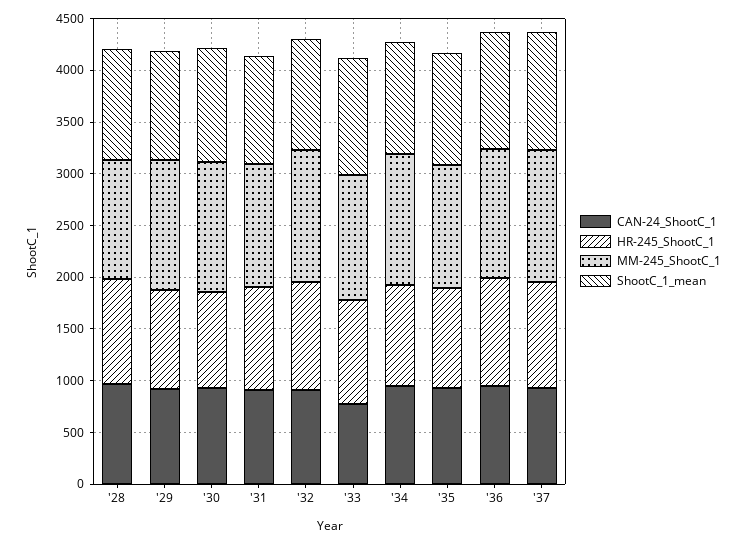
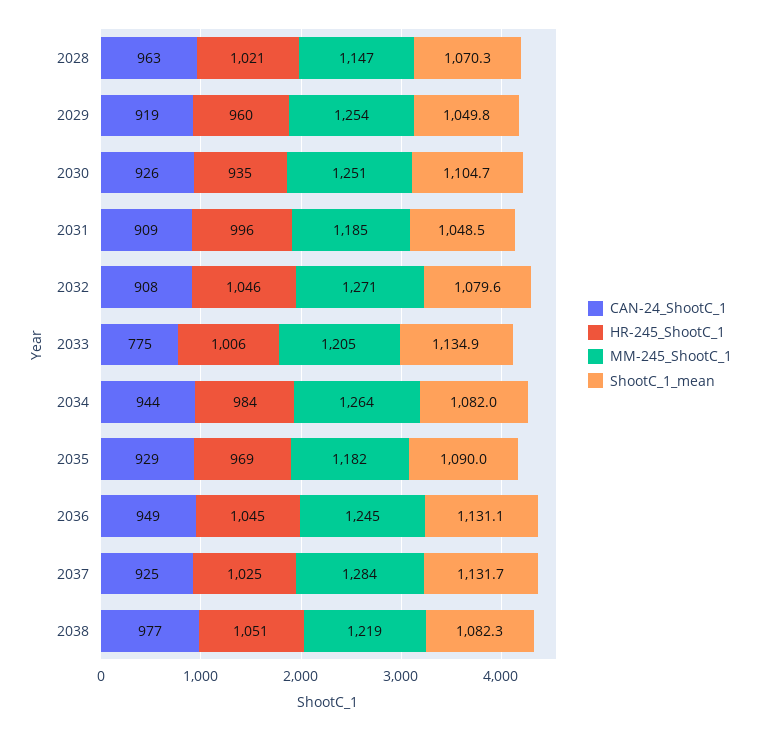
CAN-24_ShootC_1, 2038: none -> 977
HR-245_ShootC_1, 2038: none -> 1051
MM-245_ShootC_1, 2038: none -> 1219
ShootC_1_mean, 2038: none -> 1082.3

